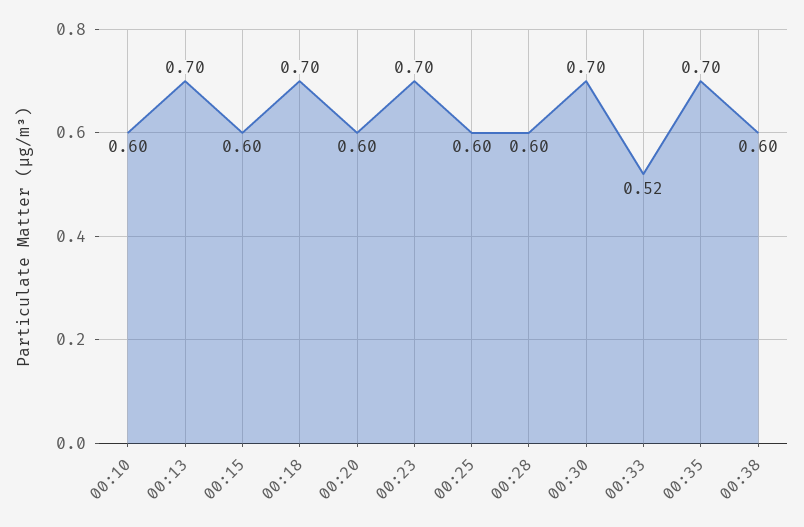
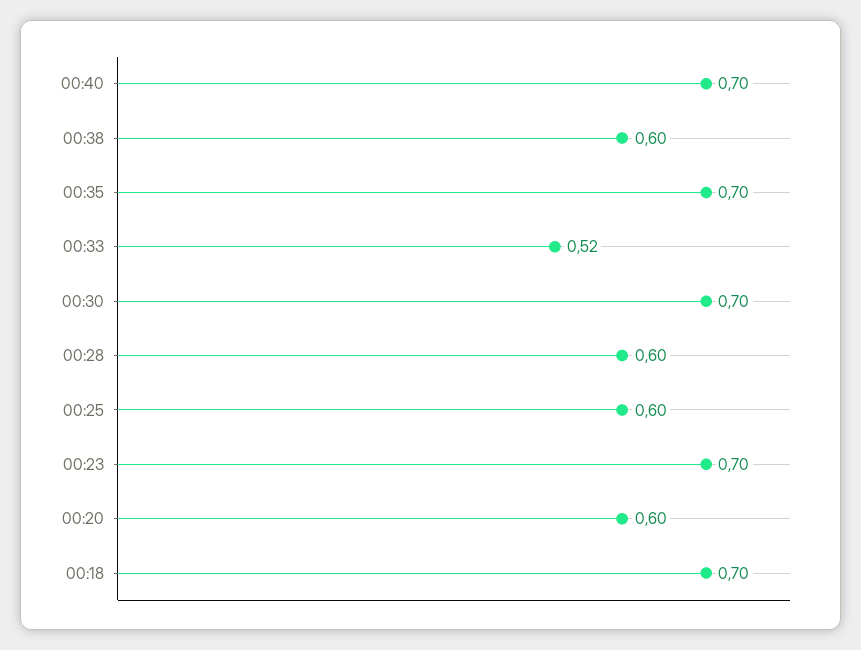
00:10: 0.6 -> none
00:13: 0.7 -> none
00:15: 0.6 -> none
00:40: none -> 0.7

